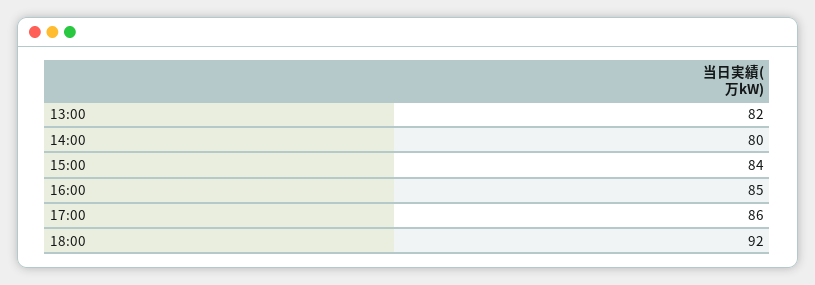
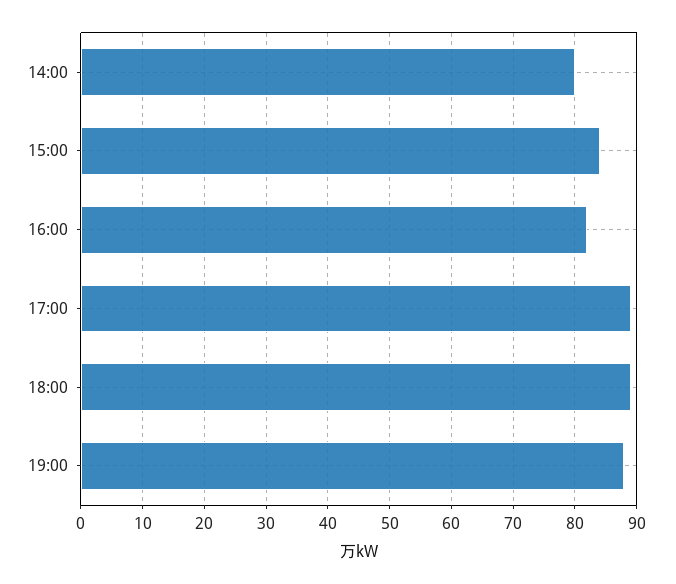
13:00: 82 -> none
16:00: 85 -> 82
17:00: 86 -> 89
18:00: 92 -> 89
19:00: none -> 88

